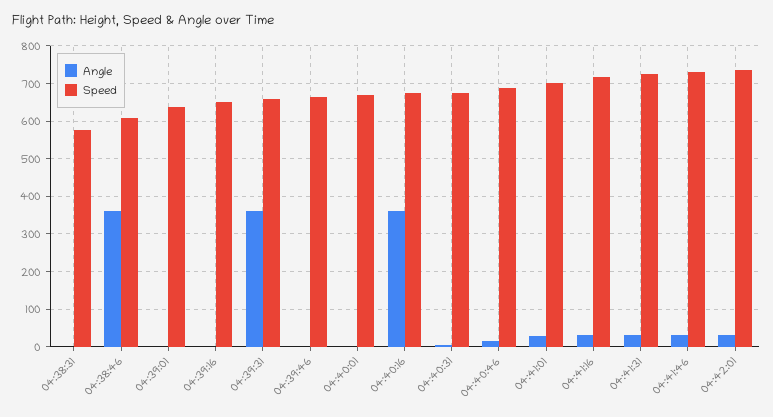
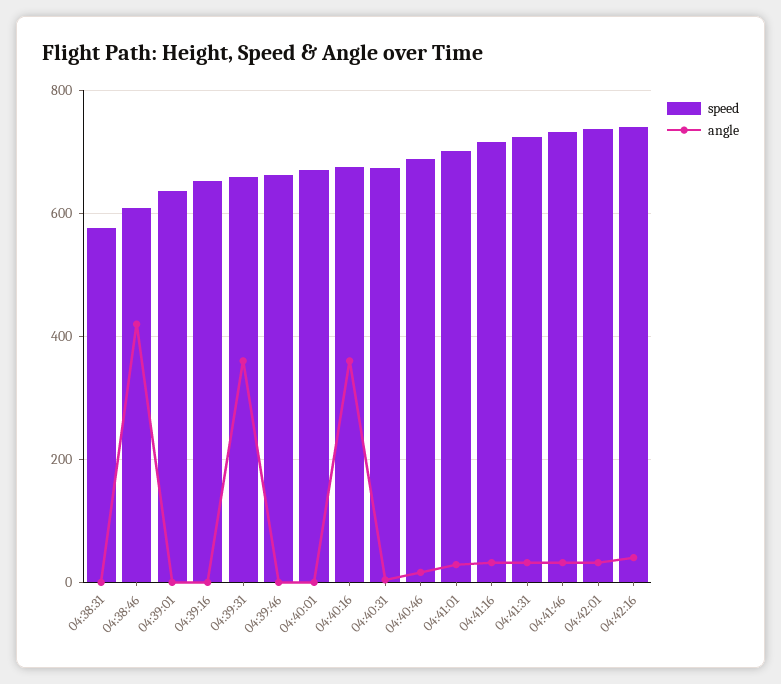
Angle, 04:38:46: 360 -> 420
Speed, 04:42:16: none -> 740
Angle, 04:42:16: none -> 40

